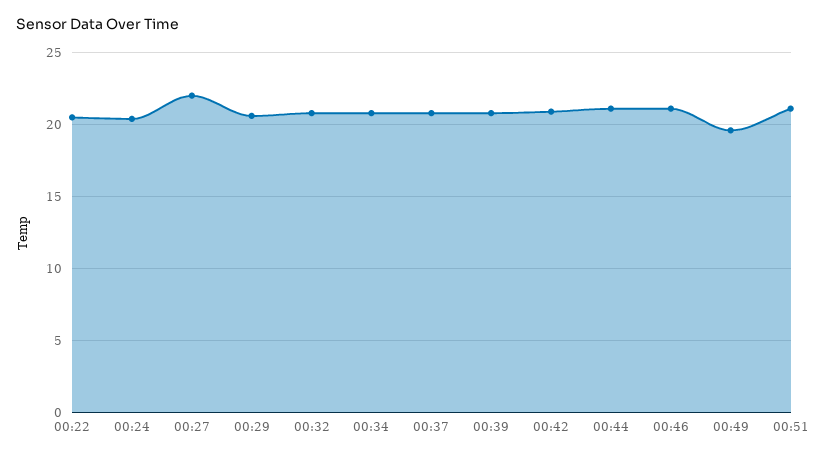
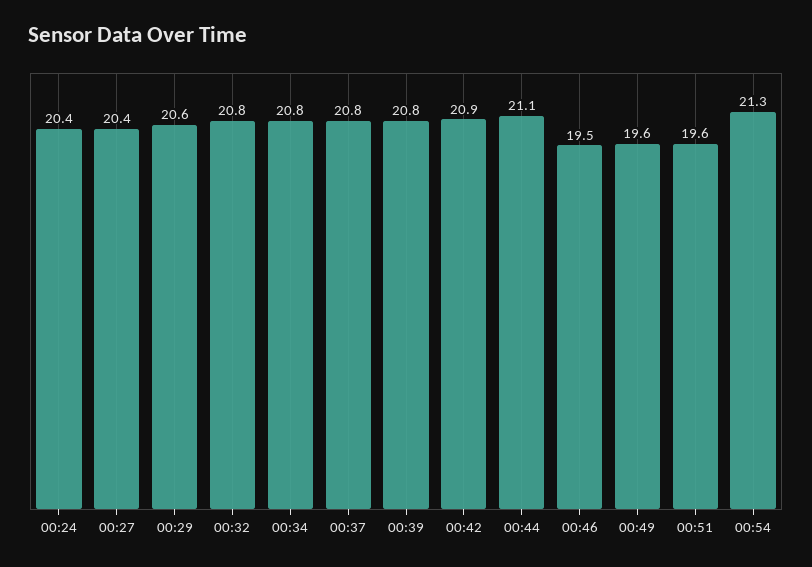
00:22: 20.5 -> none
00:27: 22 -> 20.4
00:46: 21 -> 19.5
00:51: 21 -> 19.6
00:54: none -> 21.3

